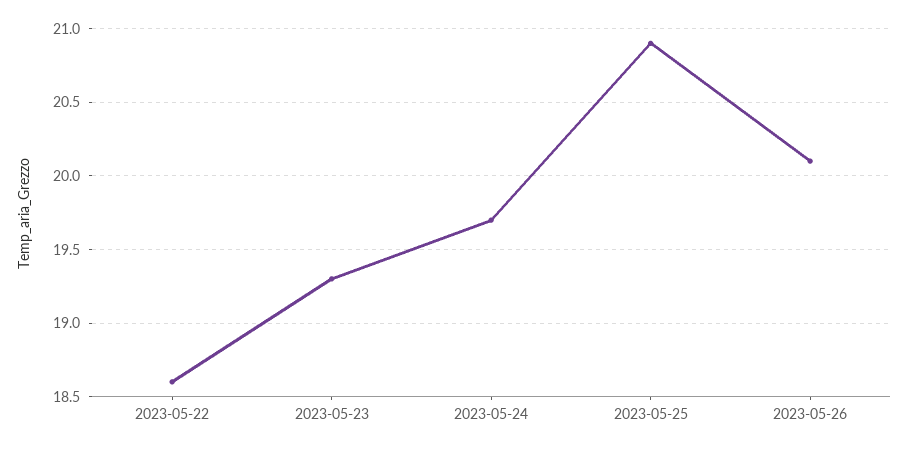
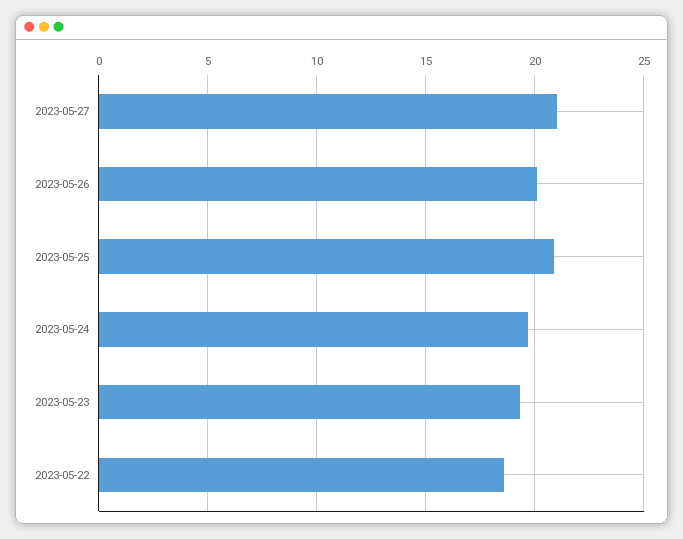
2023-05-27: none -> 21

